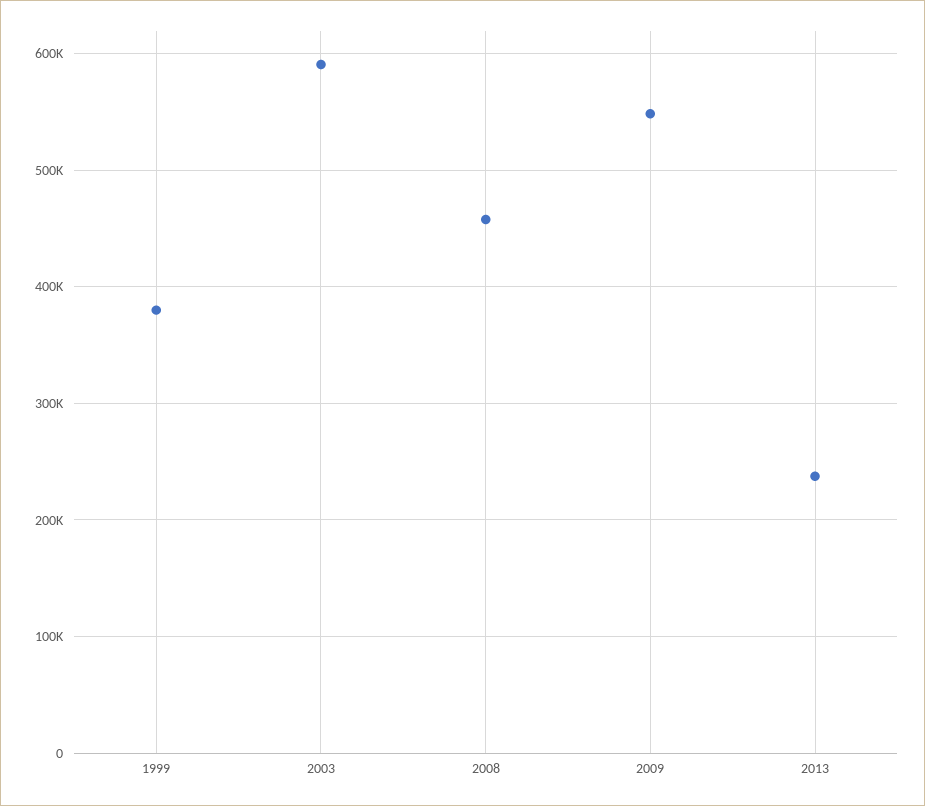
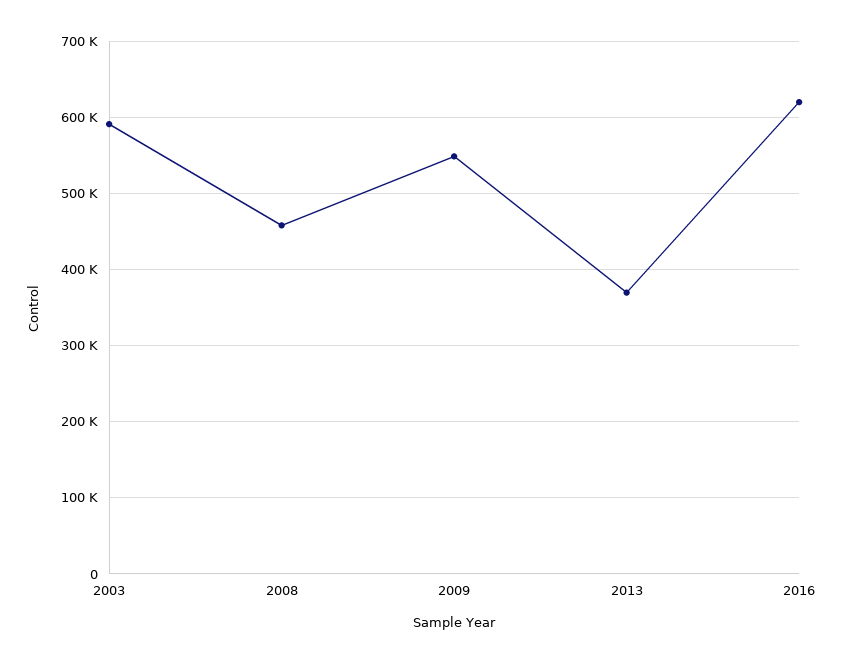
1999: 380000 -> none
2013: 240000 -> 370000
2016: none -> 620000

